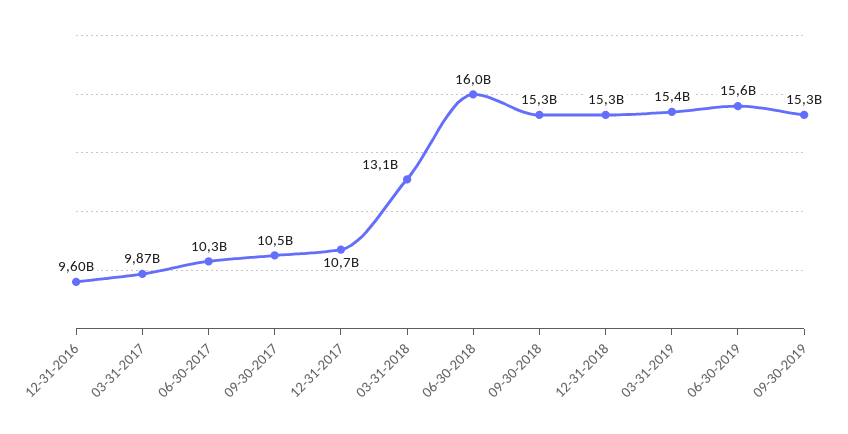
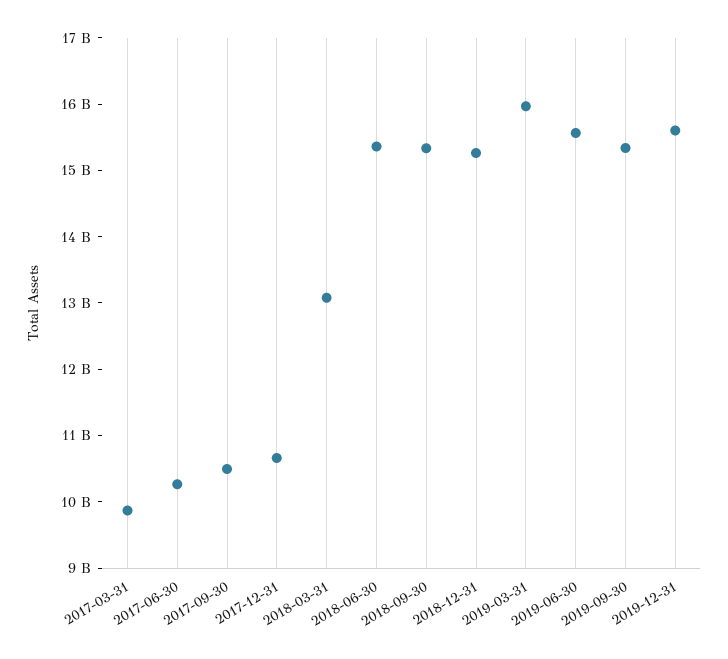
12-31-2016: 9600000000 -> none
06-30-2018: 16000000000 -> 15400000000
03-31-2019: 15400000000 -> 16000000000
2019-12-31: none -> 15600000000

